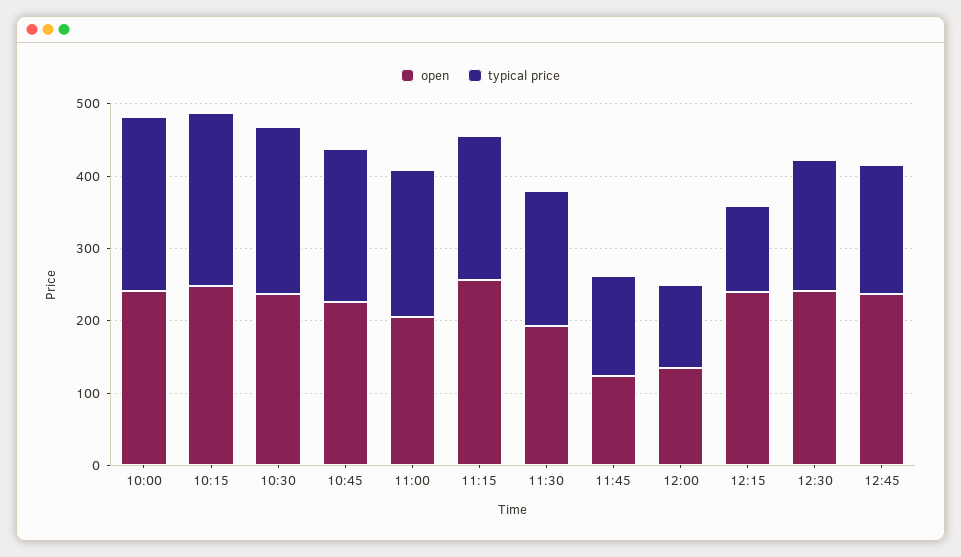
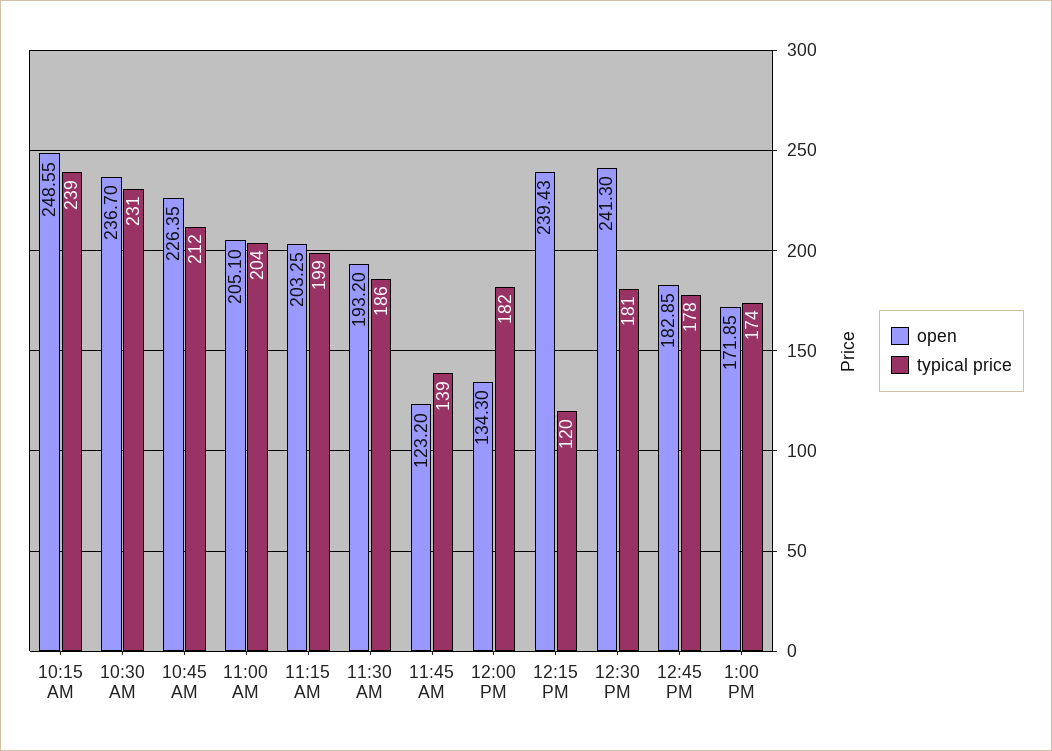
open, 10:00: 240 -> none
typical price, 10:00: 240 -> none
open, 11:15: 260 -> 203.25
typical price, 12:00: 120 -> 182
open, 12:45: 240 -> 182.85
open, 1:00 PM: none -> 171.85
typical price, 1:00 PM: none -> 174

